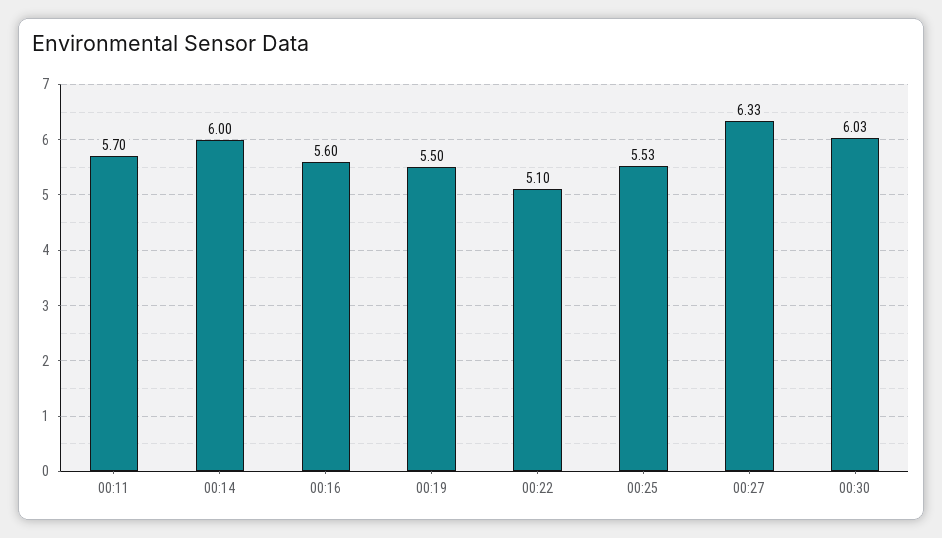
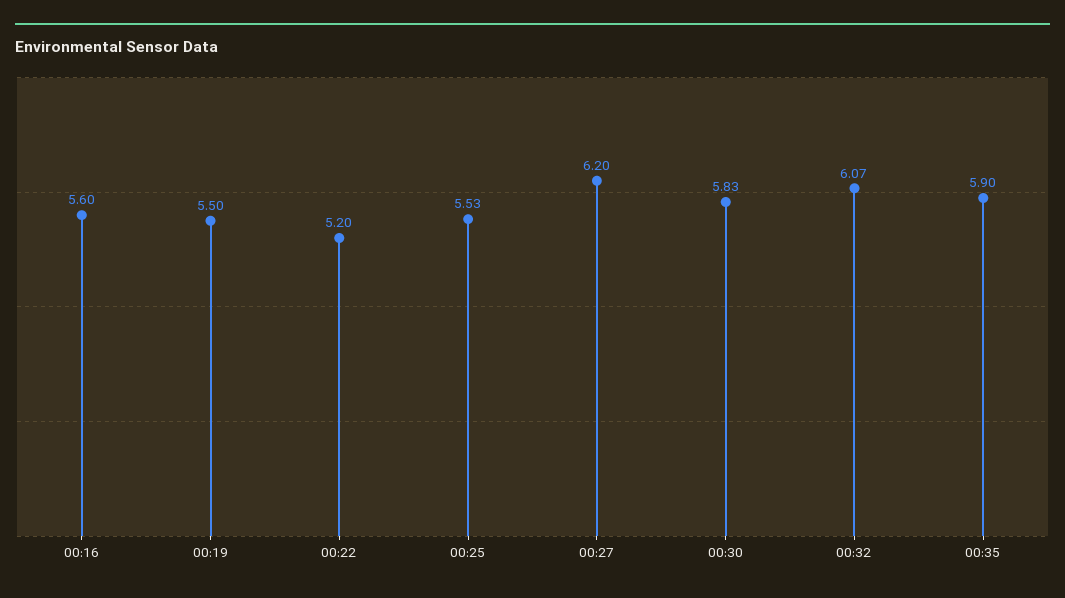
00:11: 5.7 -> none
00:14: 6 -> none
00:22: 5.1 -> 5.2
00:27: 6.33 -> 6.2
00:30: 6.03 -> 5.83
00:32: none -> 6.07
00:35: none -> 5.9

